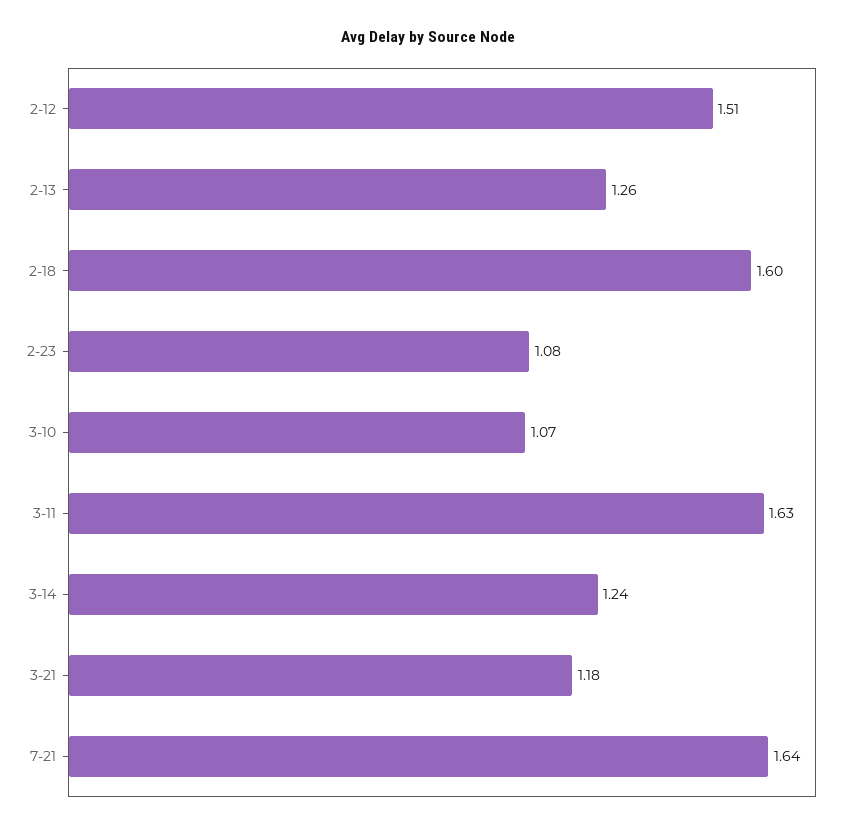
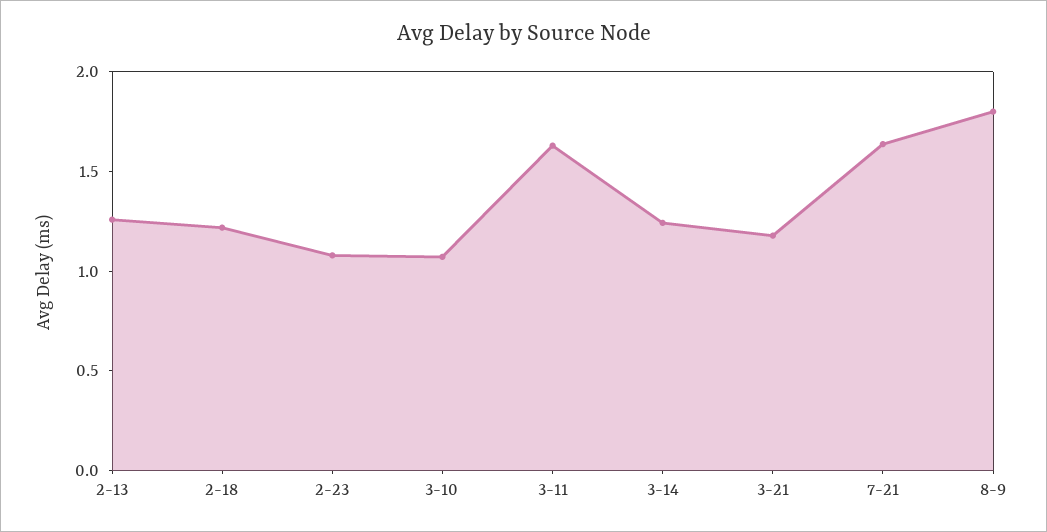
2-12: 1.51 -> none
2-18: 1.6 -> 1.2
8-9: none -> 1.8

